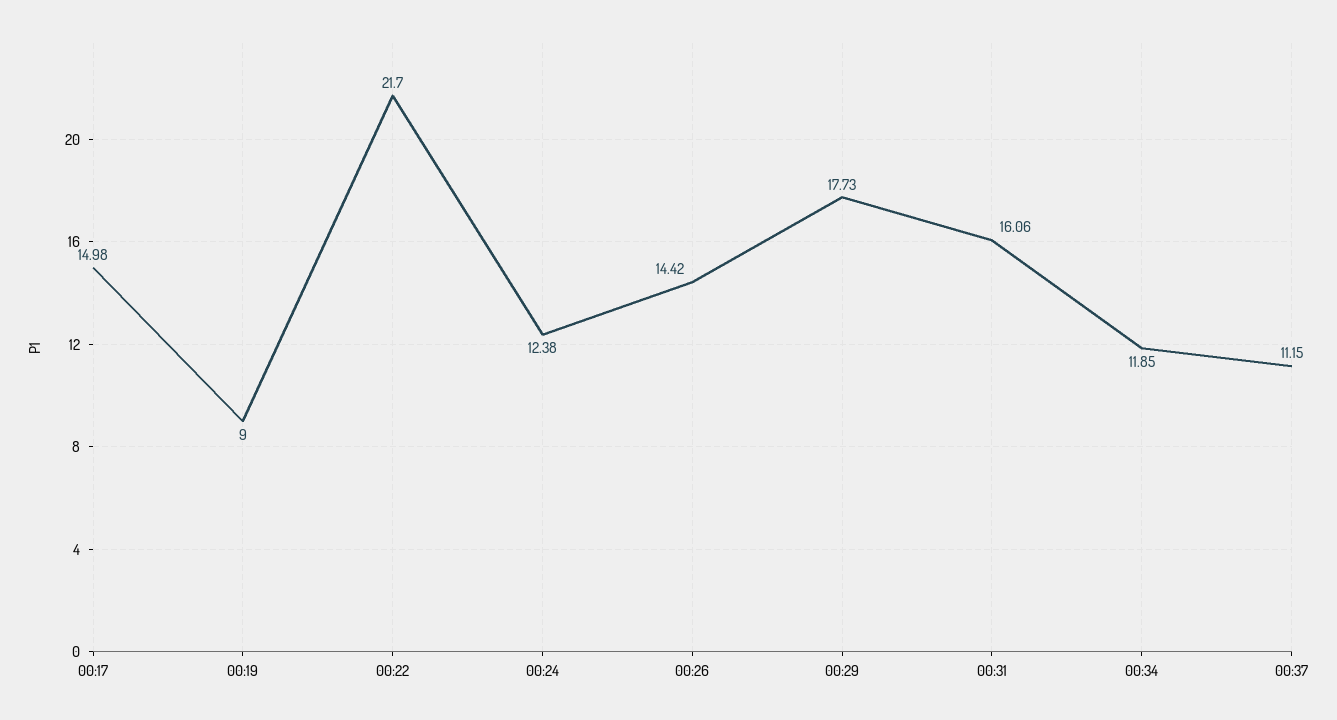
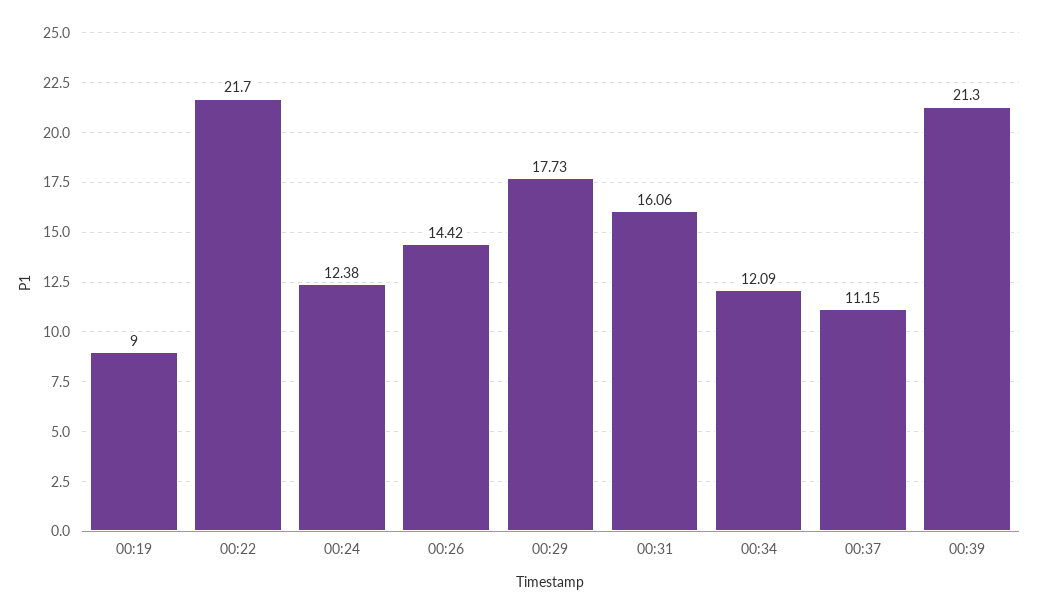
00:17: 14.98 -> none
00:34: 11.85 -> 12.09
00:39: none -> 21.3

